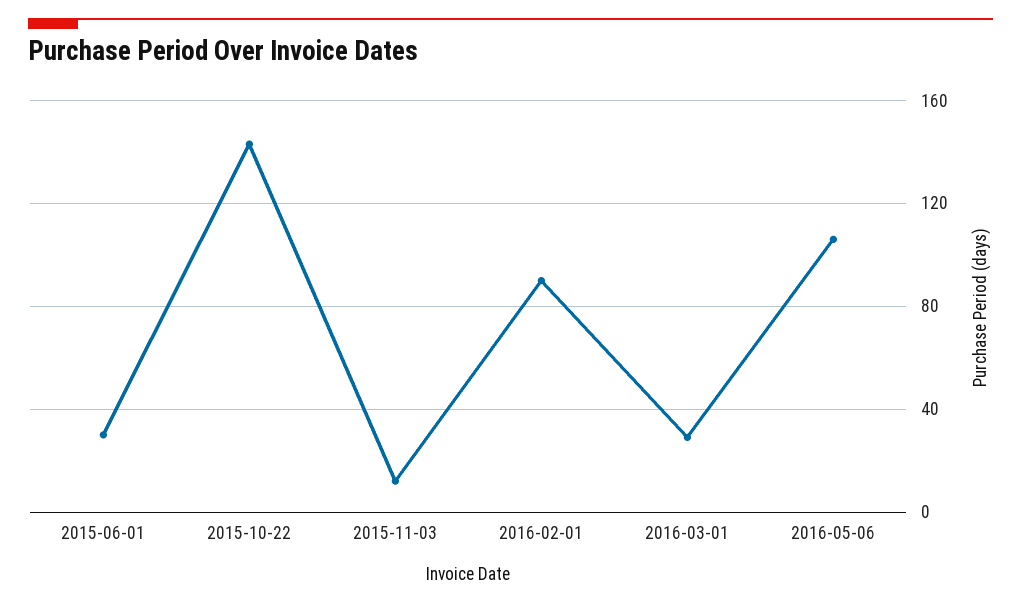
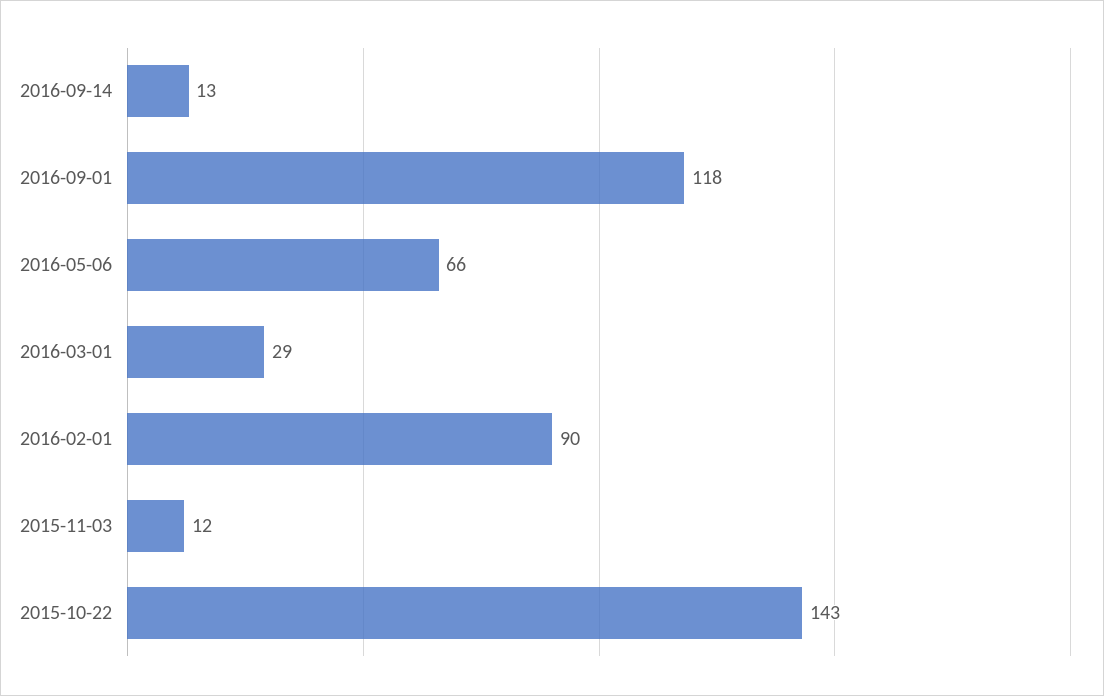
2015-06-01: 30 -> none
2016-05-06: 105 -> 66
2016-09-14: none -> 13
2016-09-01: none -> 118

